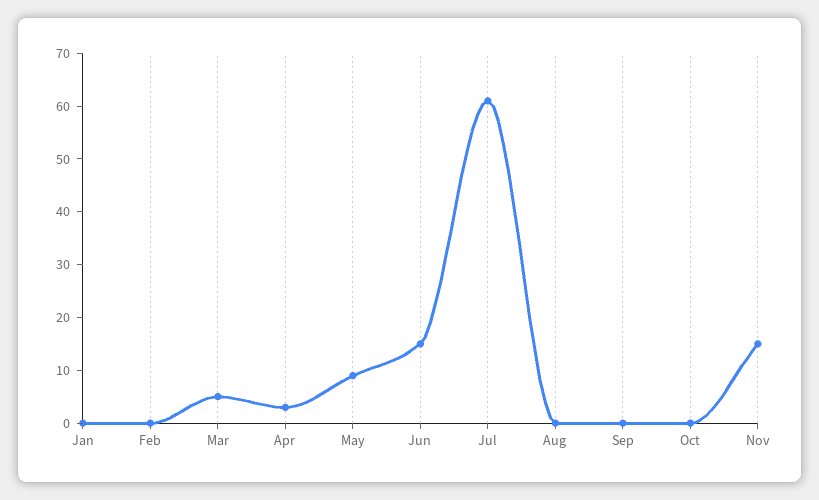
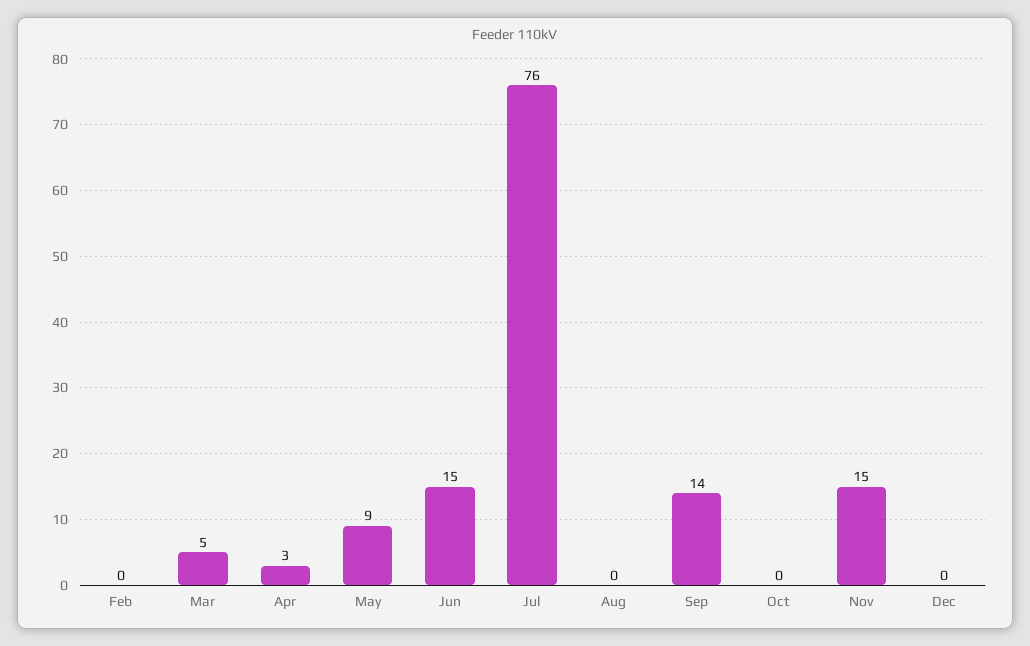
Jan: 0 -> none
Jul: 60 -> 76
Sep: 0 -> 14
Dec: none -> 0

